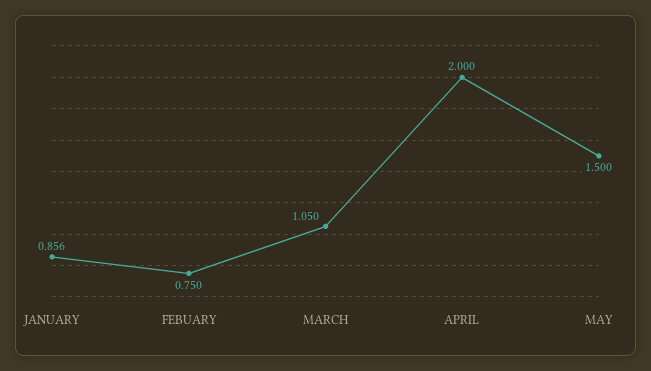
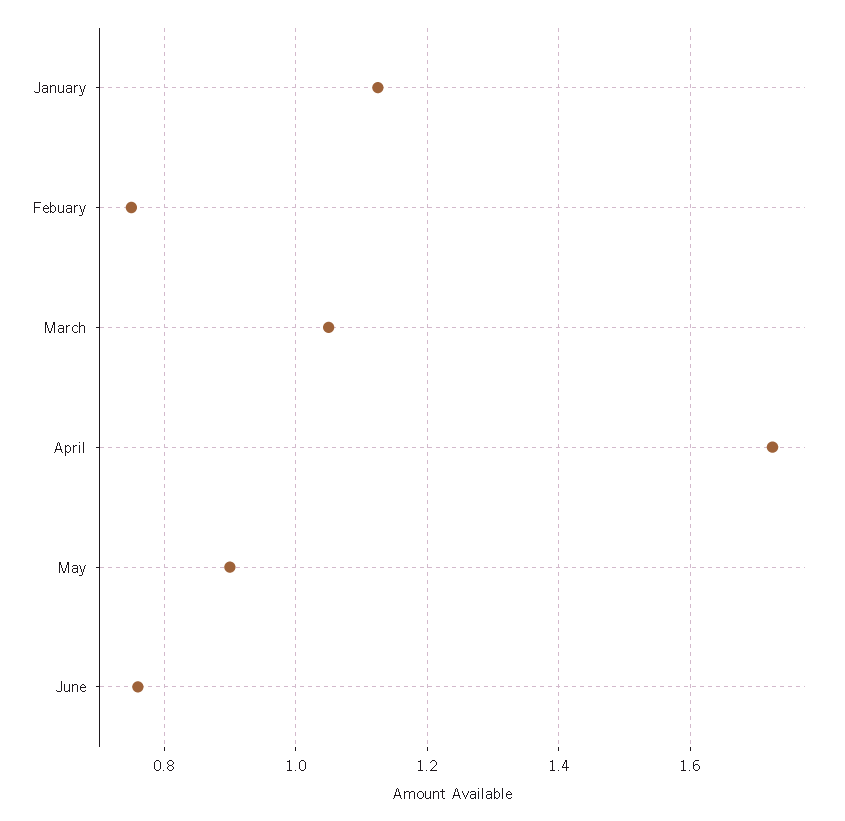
JANUARY: 0.856 -> 1.12
APRIL: 2 -> 1.72
MAY: 1.5 -> 0.9
June: none -> 0.76

